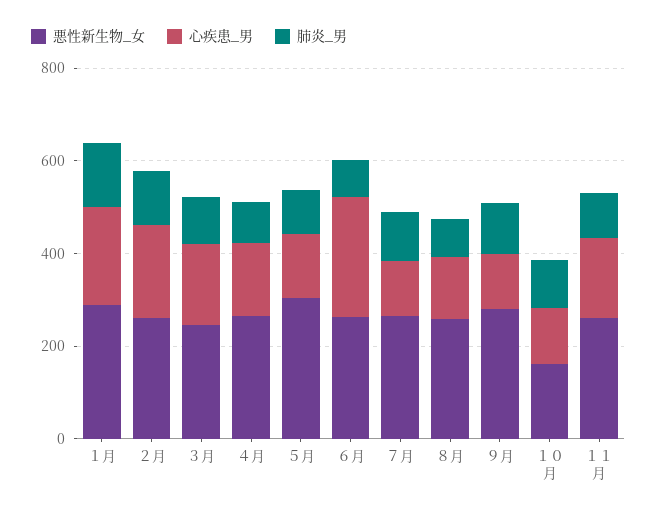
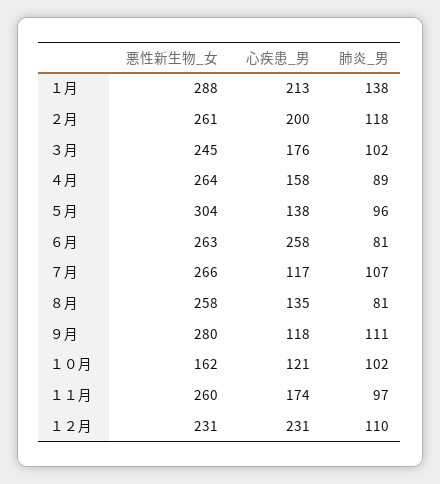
悪性新生物_女, １２月: none -> 231
心疾患_男, １２月: none -> 231
肺炎_男, １２月: none -> 110

